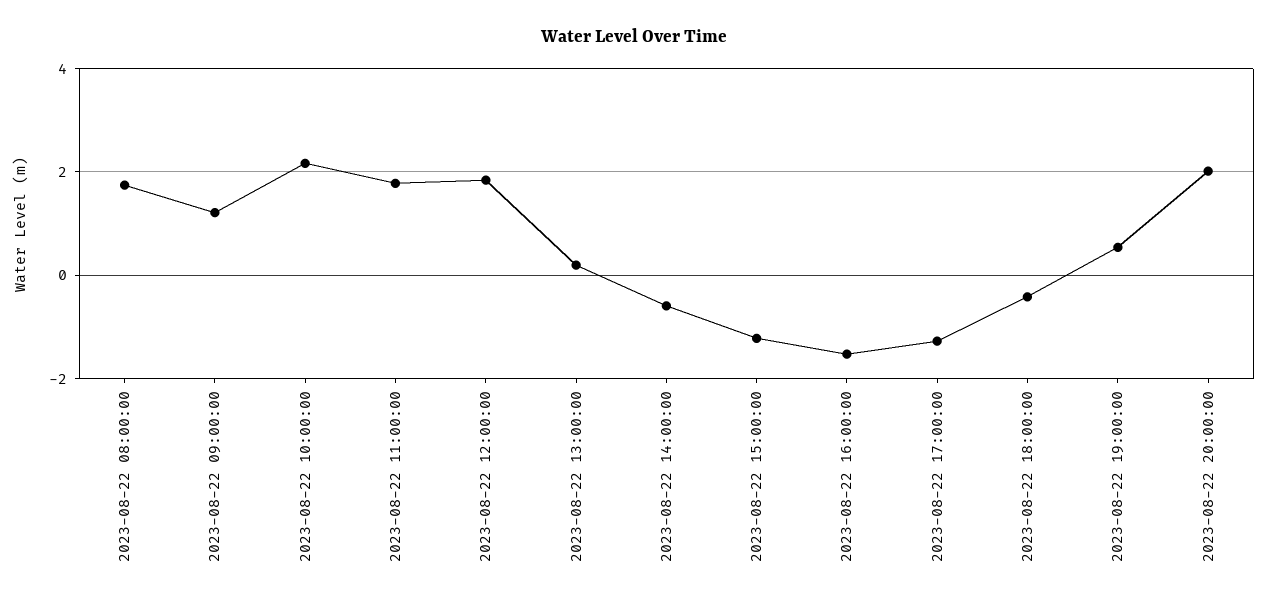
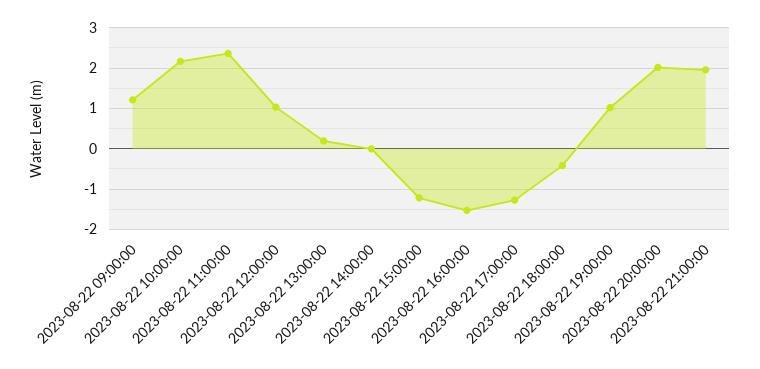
2023-08-22 08:00:00: 1.8 -> none
2023-08-22 11:00:00: 1.8 -> 2.4
2023-08-22 12:00:00: 1.8 -> 1
2023-08-22 14:00:00: -0.6 -> 0
2023-08-22 19:00:00: 0.6 -> 1
2023-08-22 21:00:00: none -> 2

